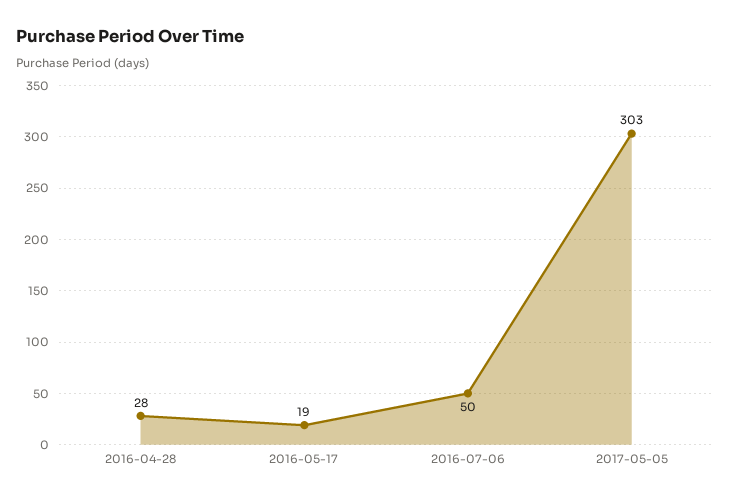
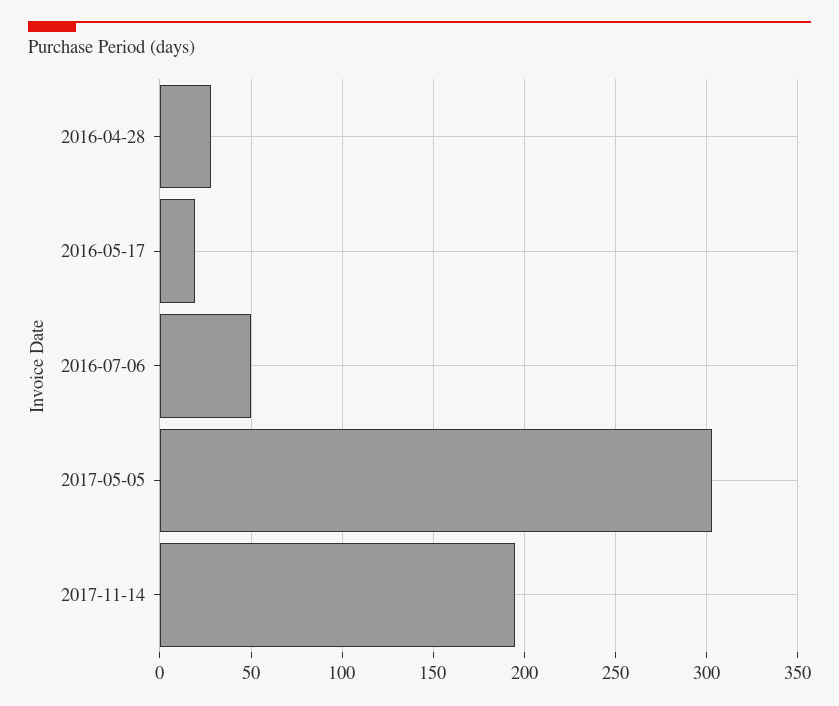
2017-11-14: none -> 195

